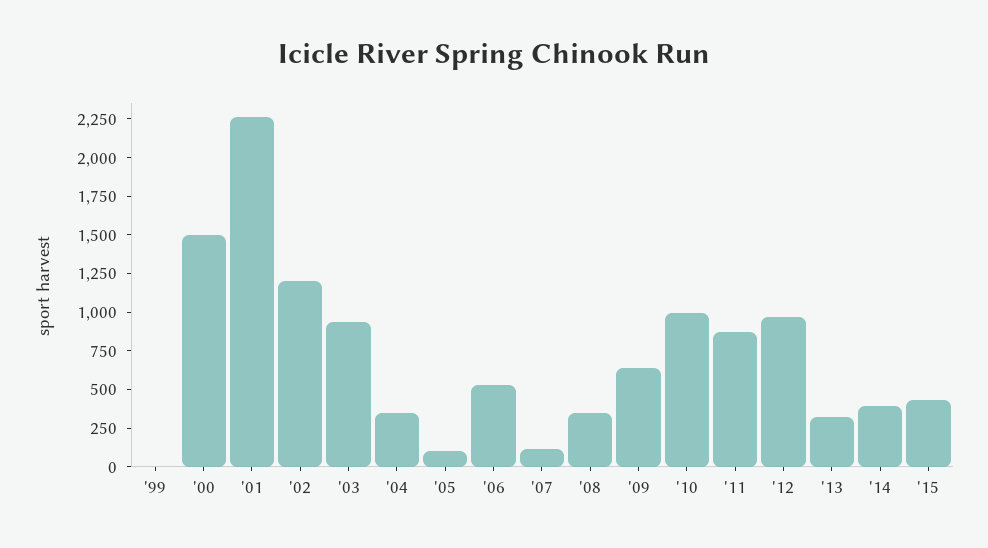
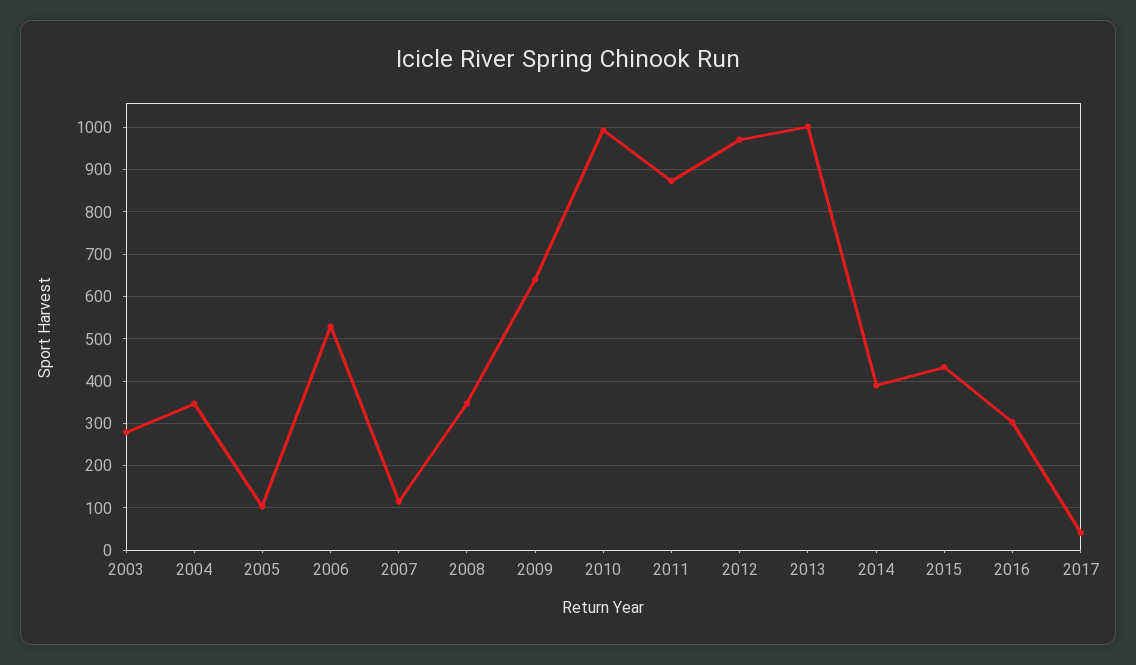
'99: 0 -> none
'00: 1500 -> none
'01: 2250 -> none
'02: 1250 -> none
'03: 1000 -> 280
'13: 250 -> 1000
2016: none -> 300
2017: none -> 40

